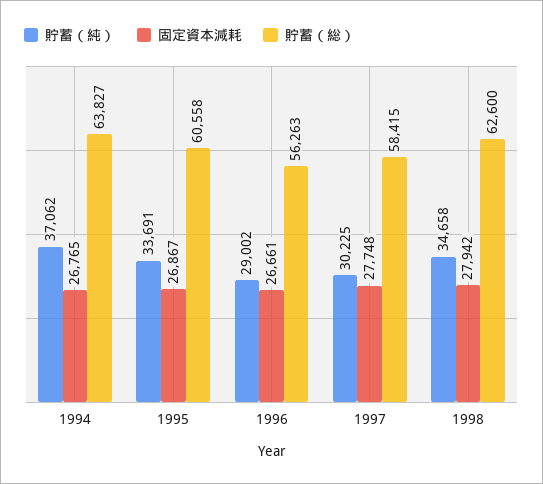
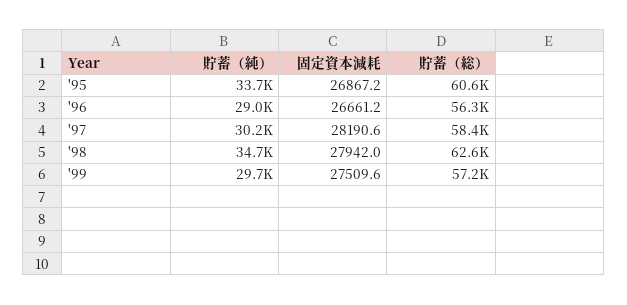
貯蓄（純）, 1994: 37062 -> none
固定資本減耗, 1994: 26765 -> none
貯蓄（総）, 1994: 63827 -> none
固定資本減耗, 1997: 27748 -> 28190.6
貯蓄（純）, '99: none -> 29700
固定資本減耗, '99: none -> 27509.6
貯蓄（総）, '99: none -> 57200

